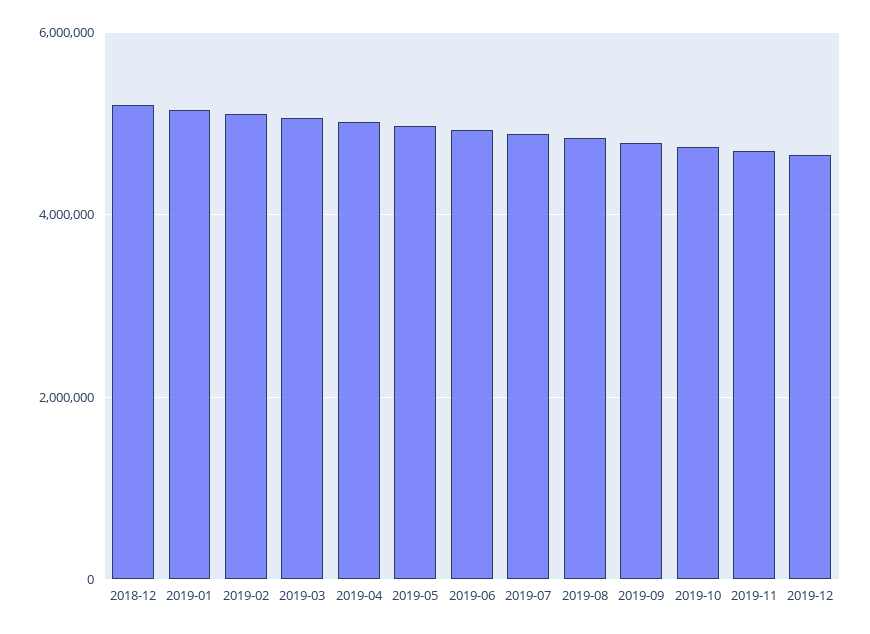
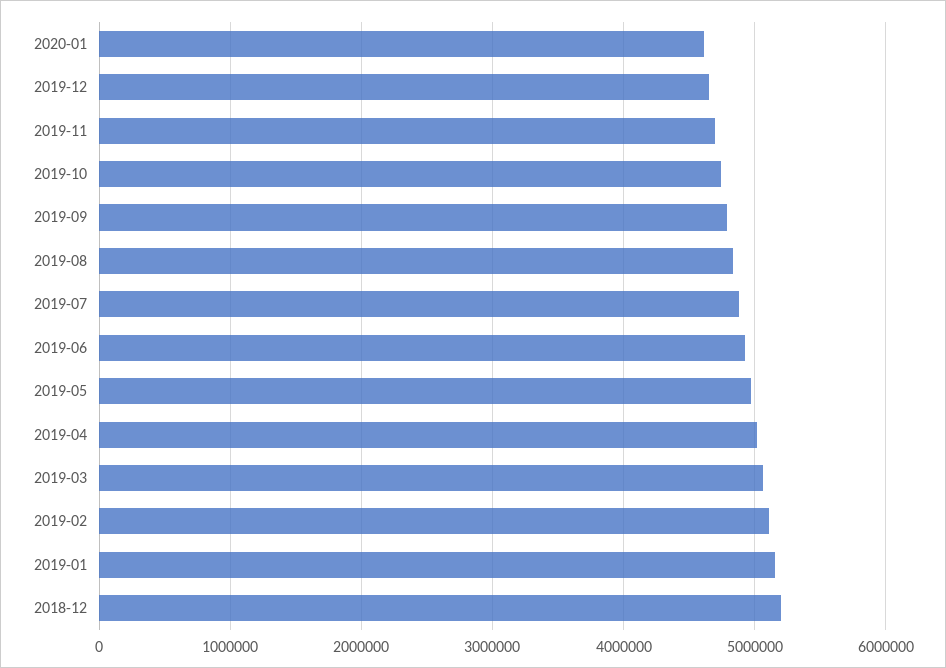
2020-01: none -> 4600000

